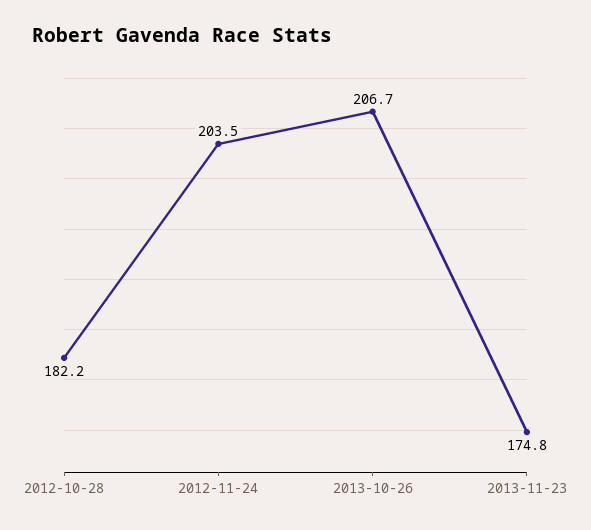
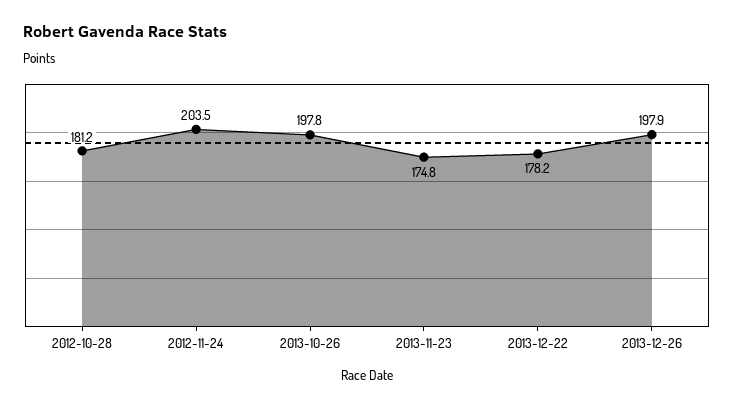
2012-10-28: 182.2 -> 181.2
2013-10-26: 206.7 -> 197.8
2013-12-22: none -> 178.2
2013-12-26: none -> 197.9

